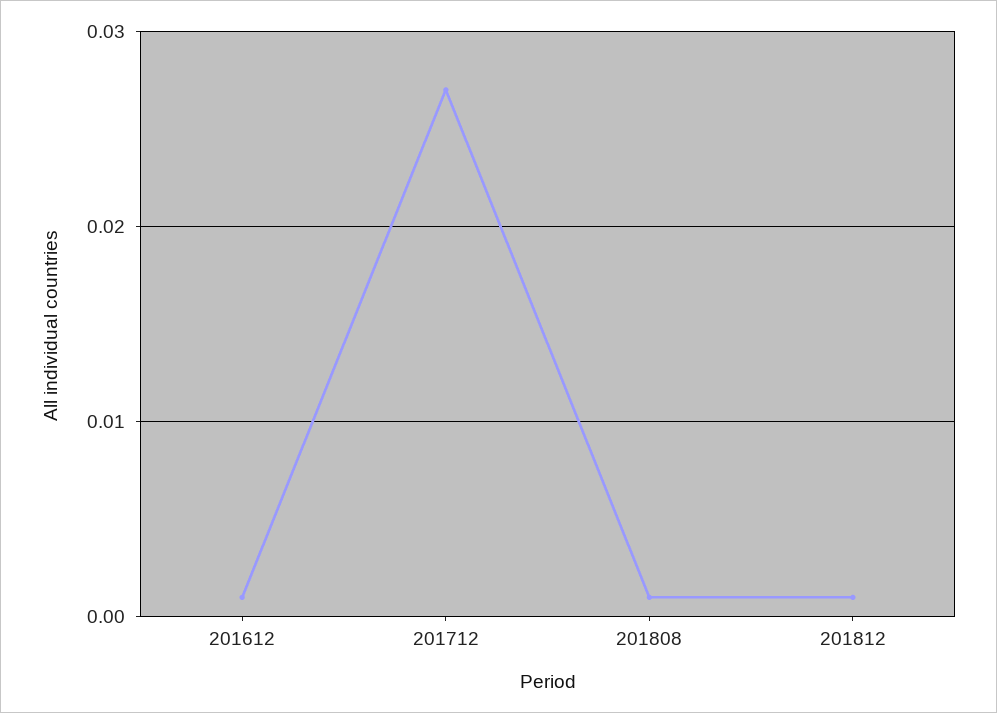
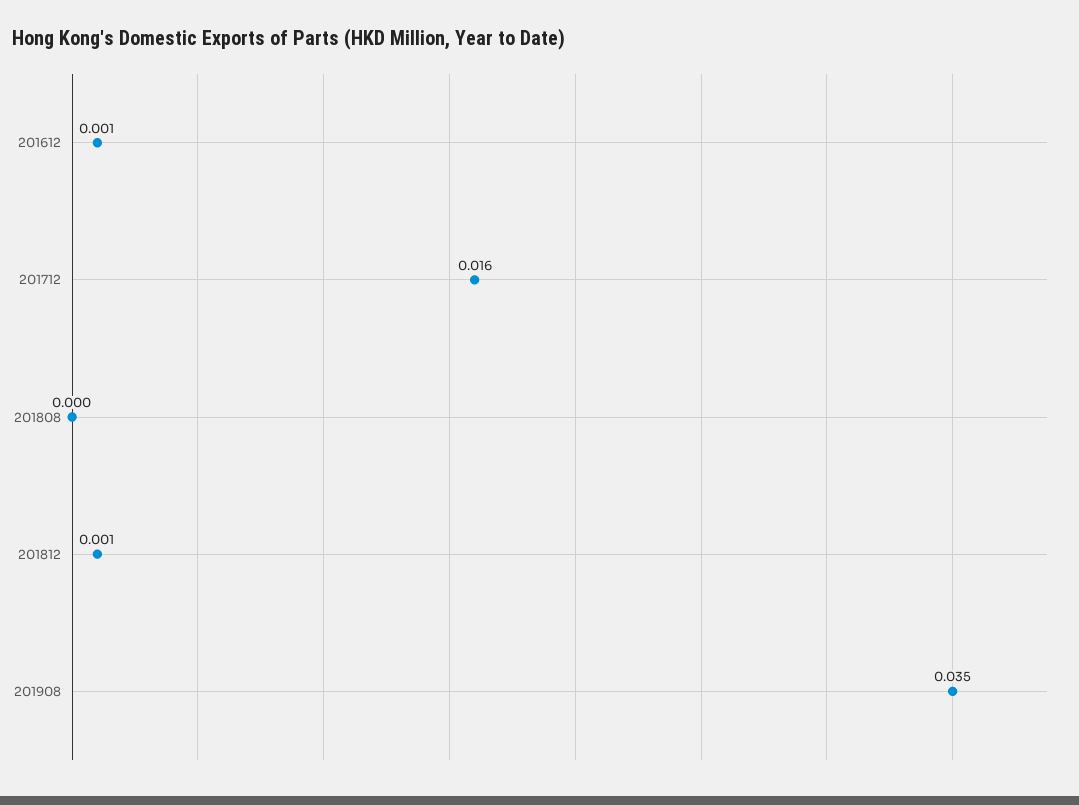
201712: 0.027 -> 0.016
201808: 0.001 -> 0
201908: none -> 0.035

